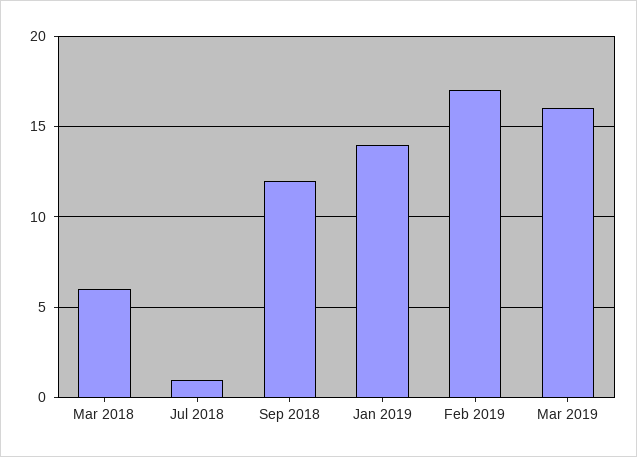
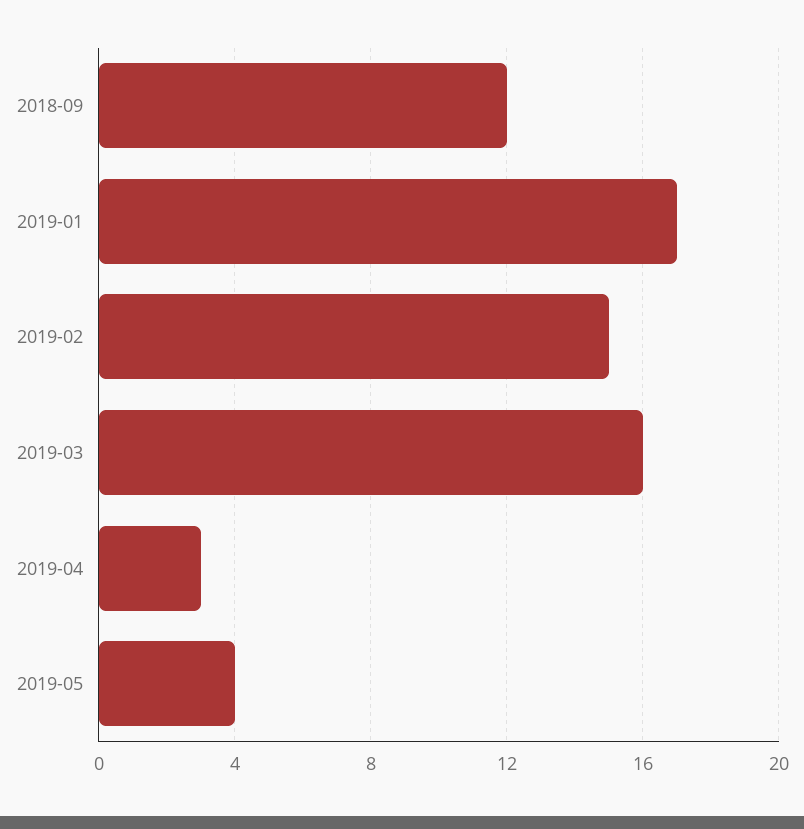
Mar 2018: 6 -> none
Jul 2018: 1 -> none
Jan 2019: 14 -> 17
Feb 2019: 17 -> 15
2019-04: none -> 3
2019-05: none -> 4

